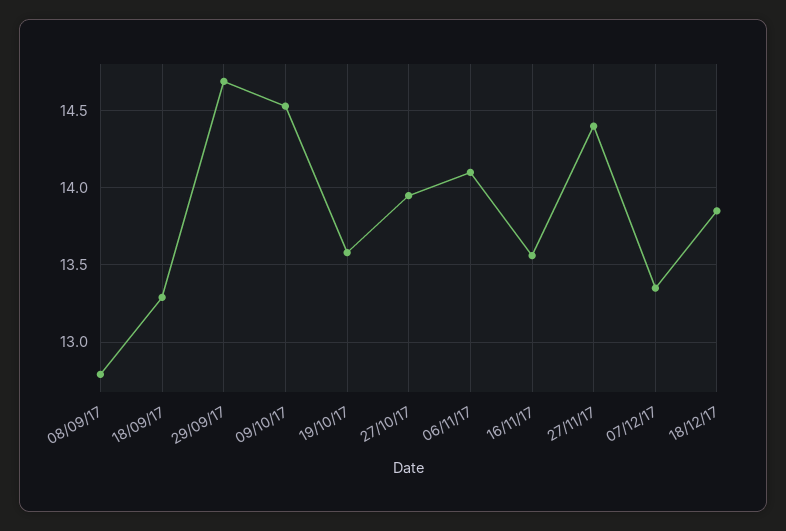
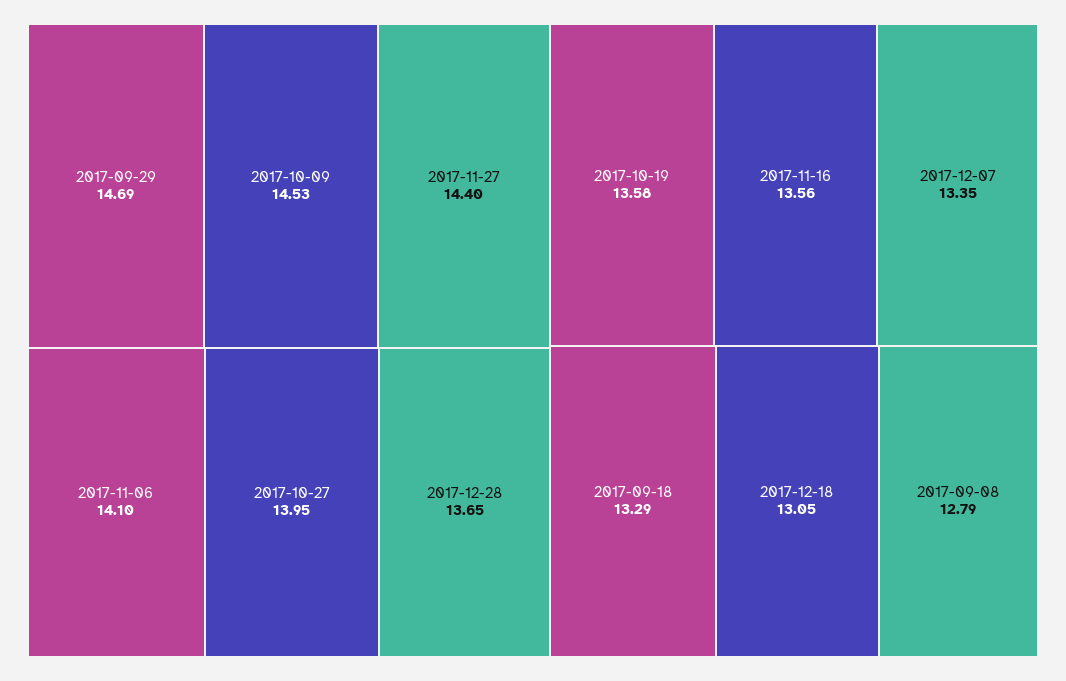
18/12/17: 13.85 -> 13.05
2017-12-28: none -> 13.65

